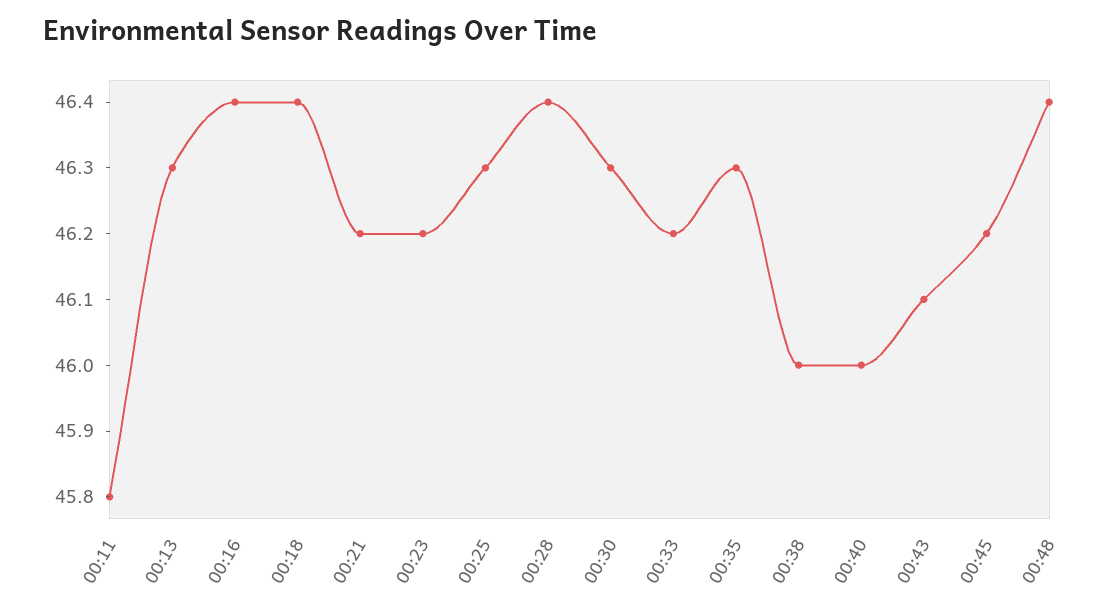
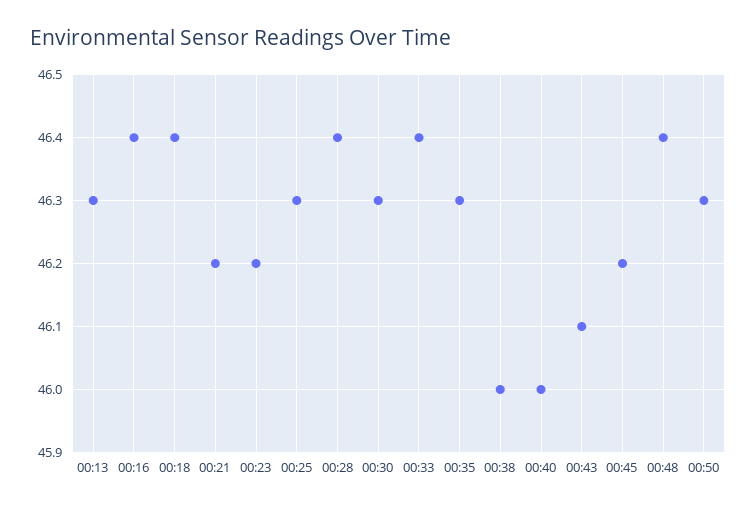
00:11: 45.8 -> none
00:33: 46.2 -> 46.4
00:50: none -> 46.3

